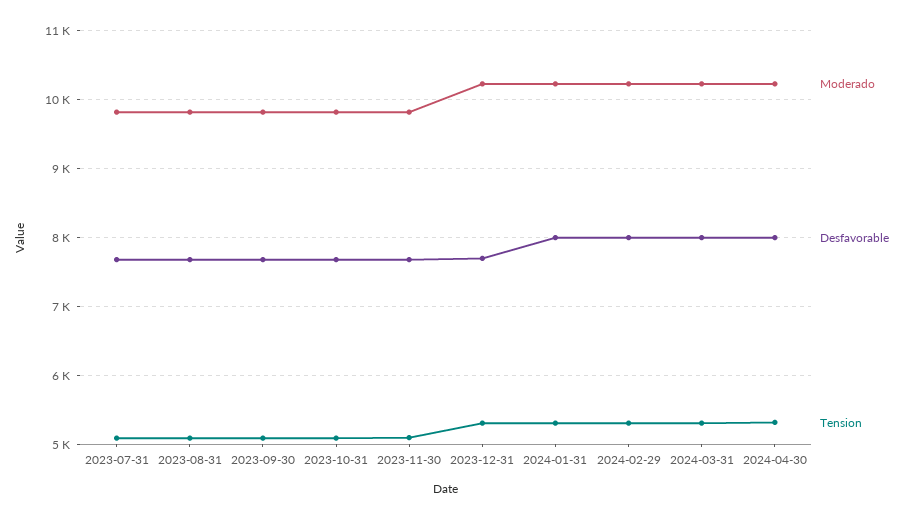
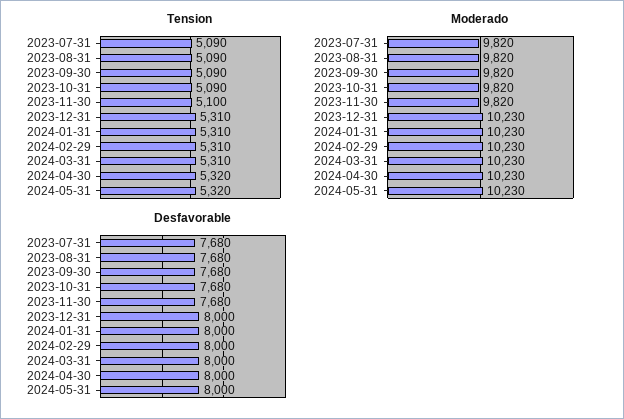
Desfavorable, 2023-12-31: 7700 -> 8000
Tension, 2024-05-31: none -> 5320
Moderado, 2024-05-31: none -> 10230
Desfavorable, 2024-05-31: none -> 8000

